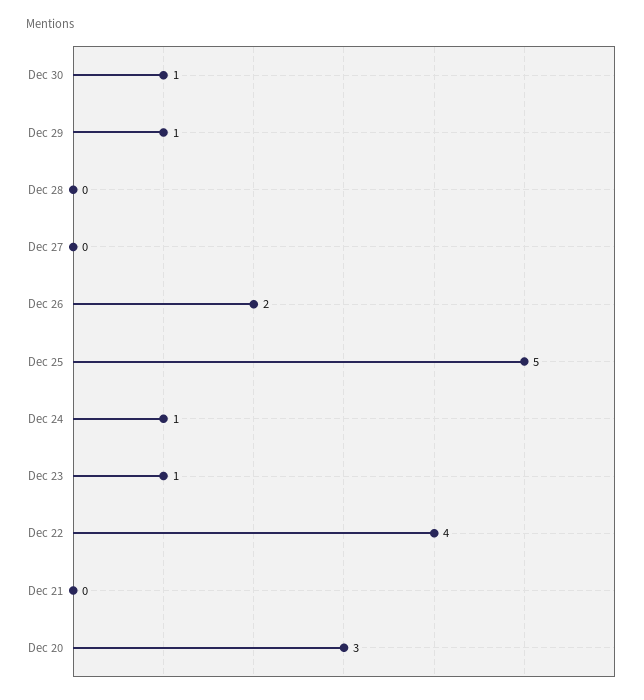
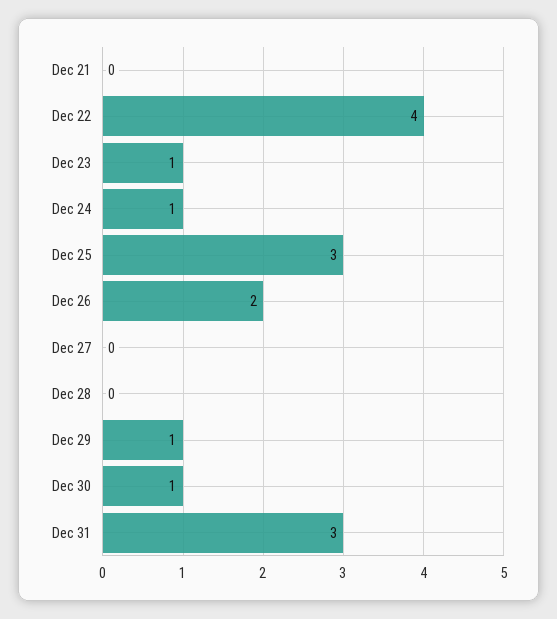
Dec 25: 5 -> 3
Dec 20: 3 -> none
Dec 31: none -> 3

